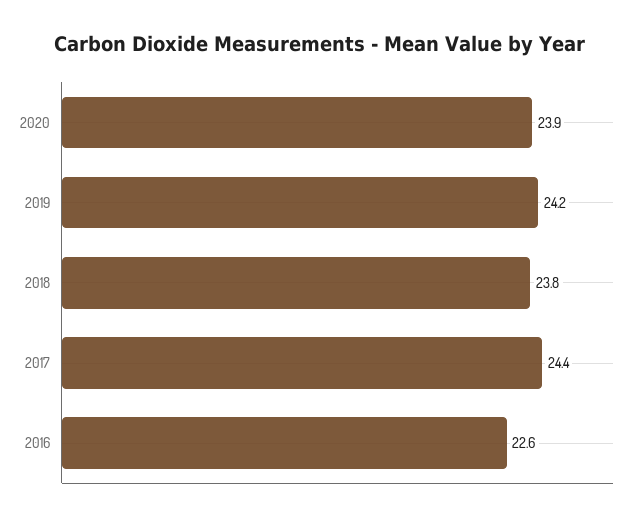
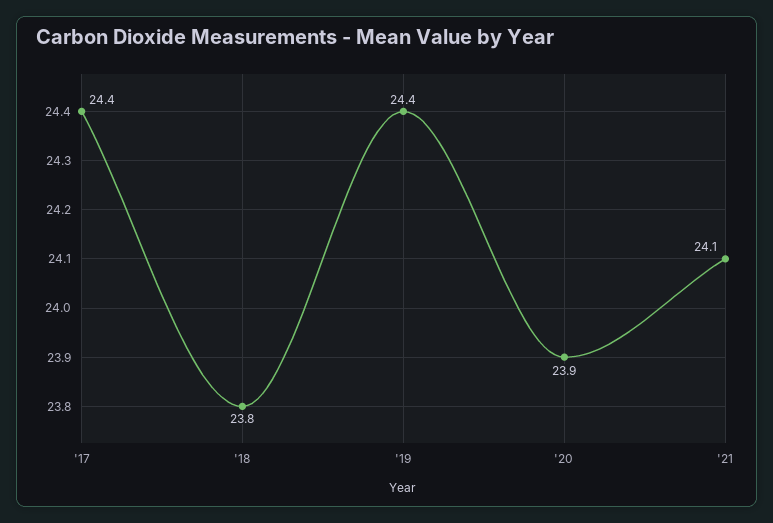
2019: 24.2 -> 24.4
2016: 22.6 -> none
'21: none -> 24.1

